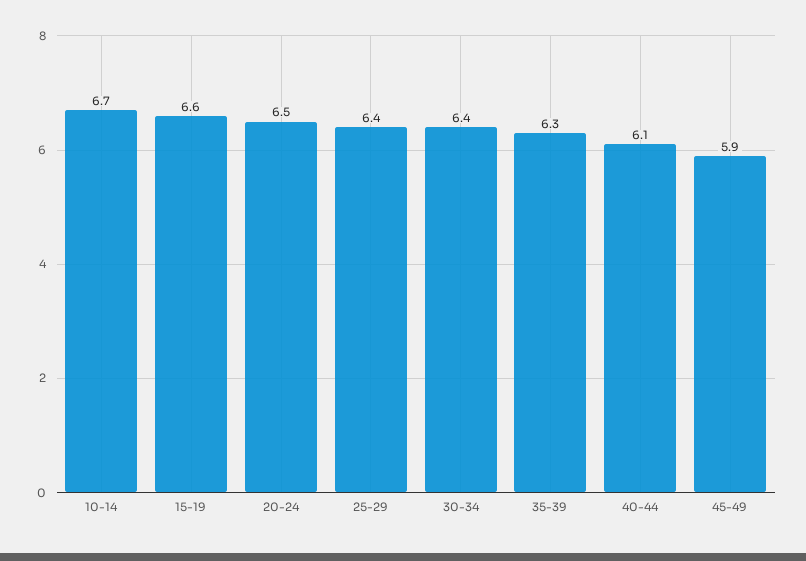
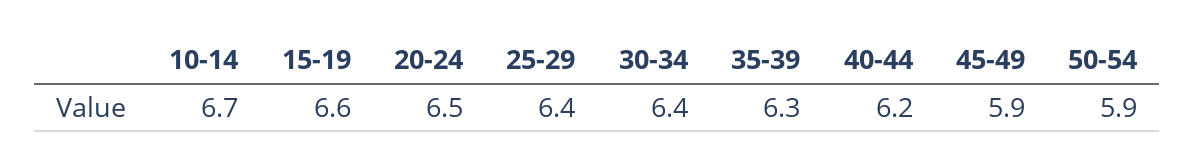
40-44: 6.1 -> 6.2
50-54: none -> 5.9

